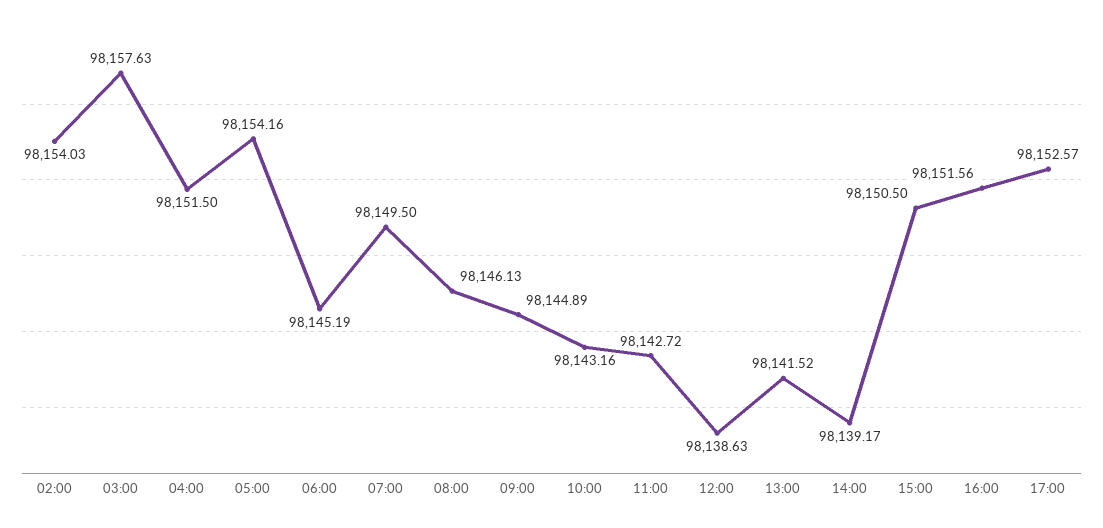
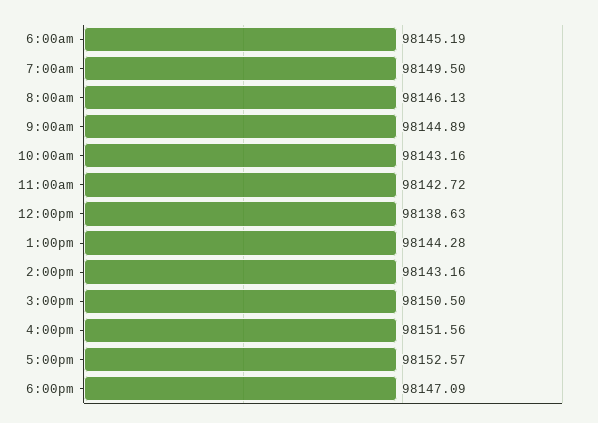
02:00: 98154.03 -> none
03:00: 98157.63 -> none
04:00: 98151.5 -> none
05:00: 98154.16 -> none
13:00: 98141.52 -> 98144.28
14:00: 98139.17 -> 98143.16
6:00pm: none -> 98147.09

